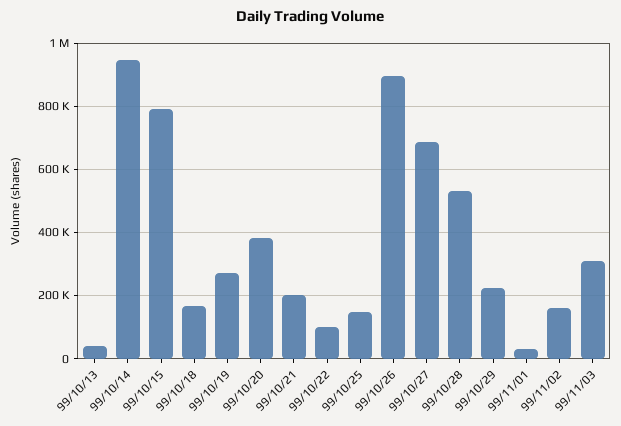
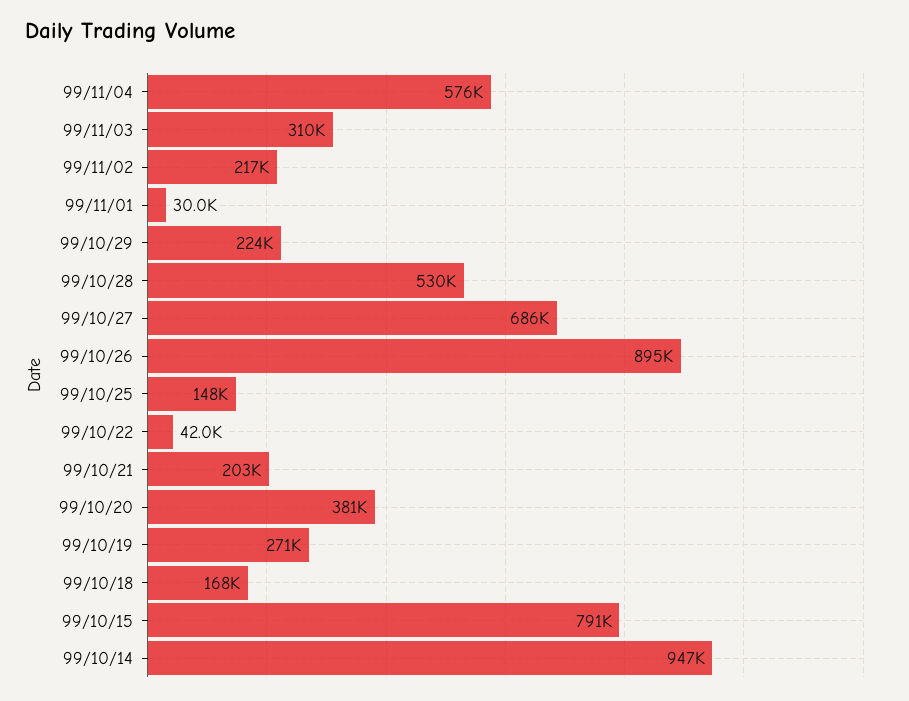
99/10/13: 40000 -> none
99/10/22: 100000 -> 42000
99/11/02: 160000 -> 217000
99/11/04: none -> 576000

